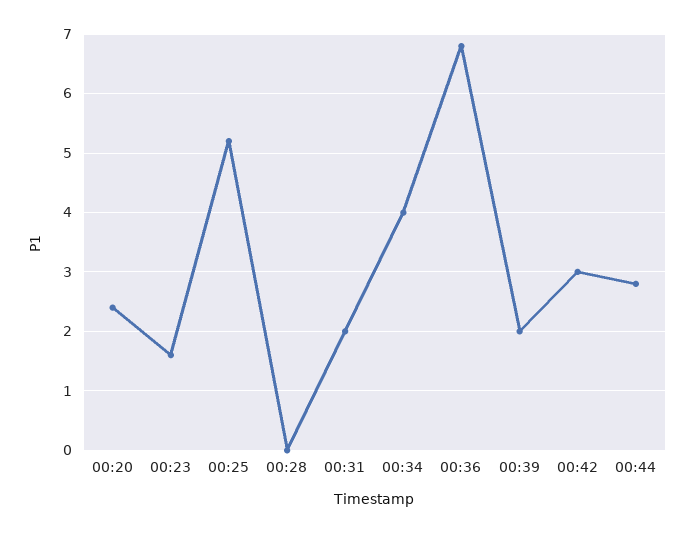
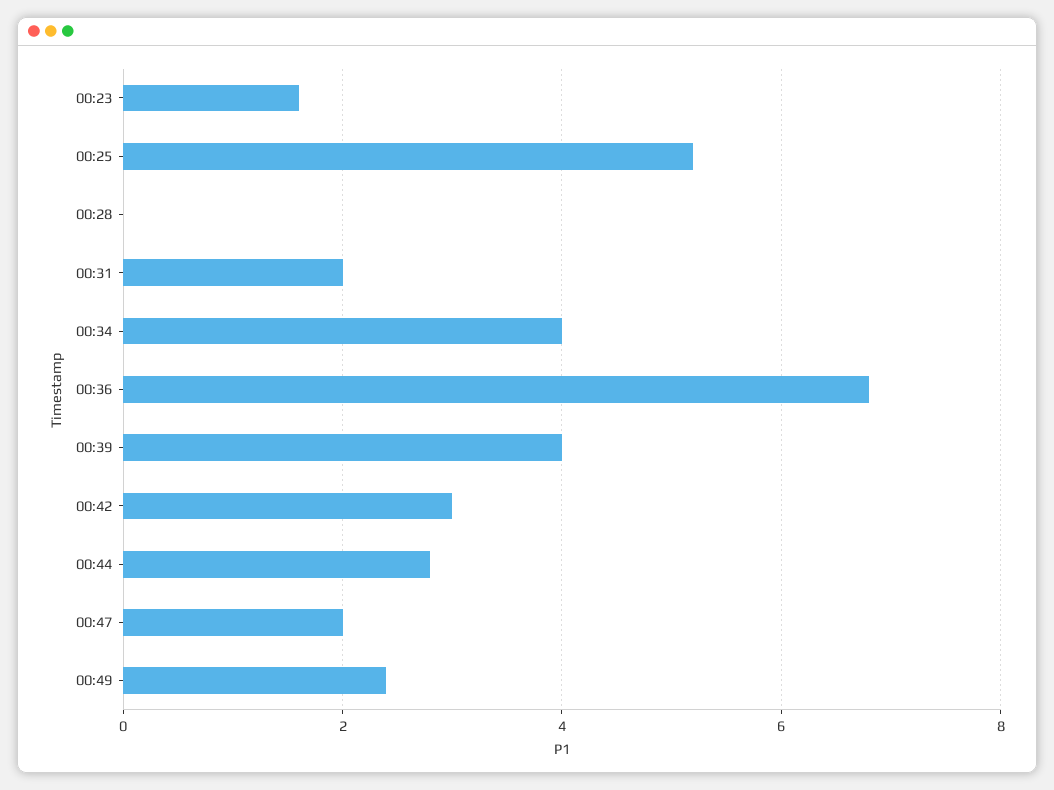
00:20: 2.5 -> none
00:39: 2 -> 4
00:47: none -> 2
00:49: none -> 2.5

